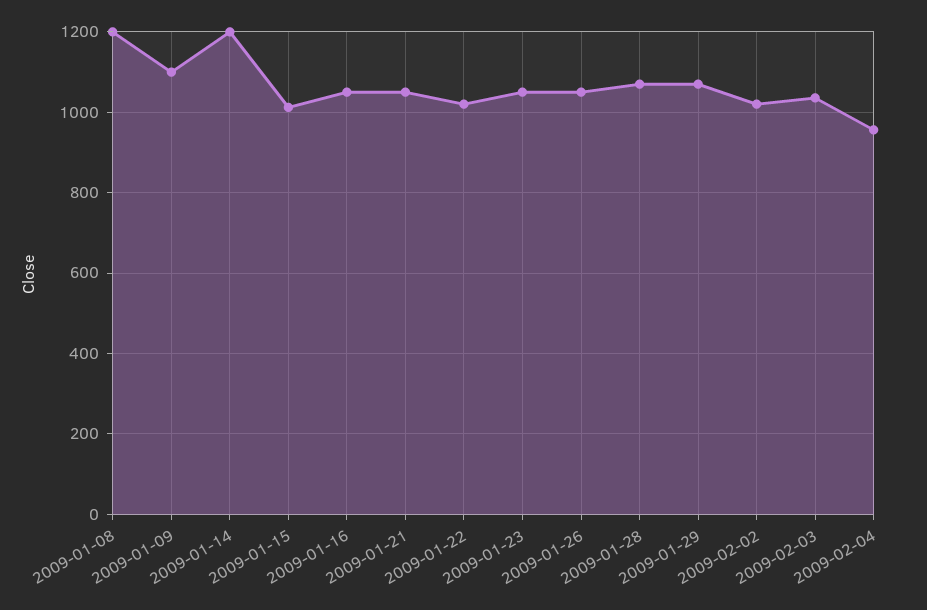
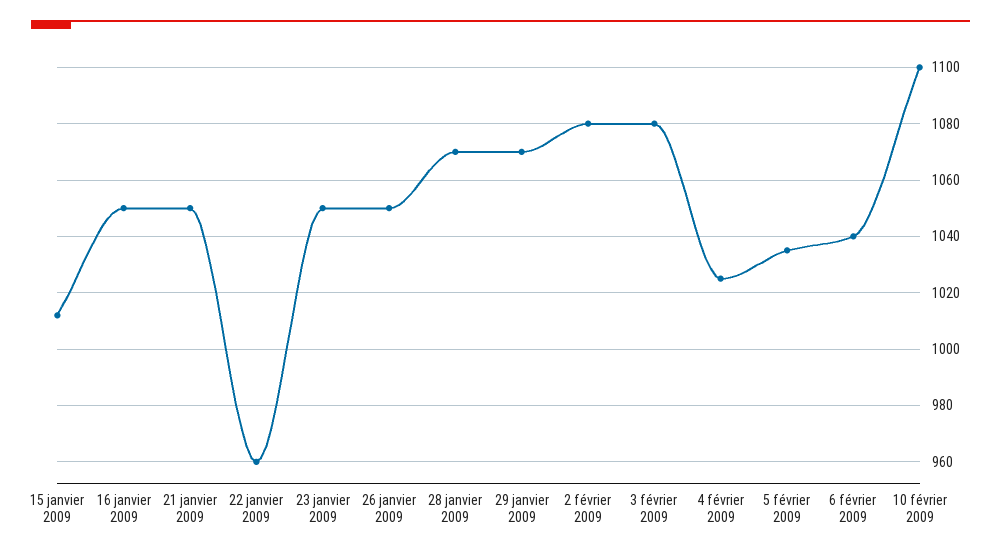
2009-01-08: 1200 -> none
2009-01-09: 1100 -> none
2009-01-14: 1200 -> none
2009-01-22: 1020 -> 960
2009-02-02: 1020 -> 1080
2009-02-03: 1040 -> 1080
2009-02-04: 960 -> 1025
5 février 2009: none -> 1035
6 février 2009: none -> 1040
10 février 2009: none -> 1100

